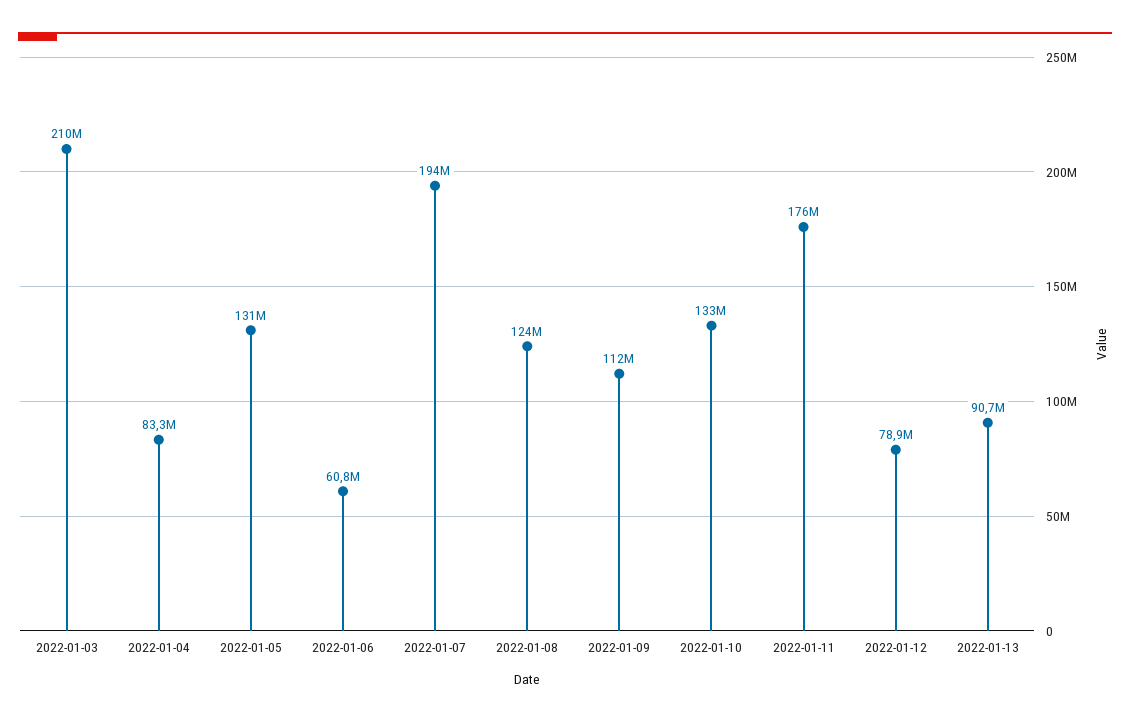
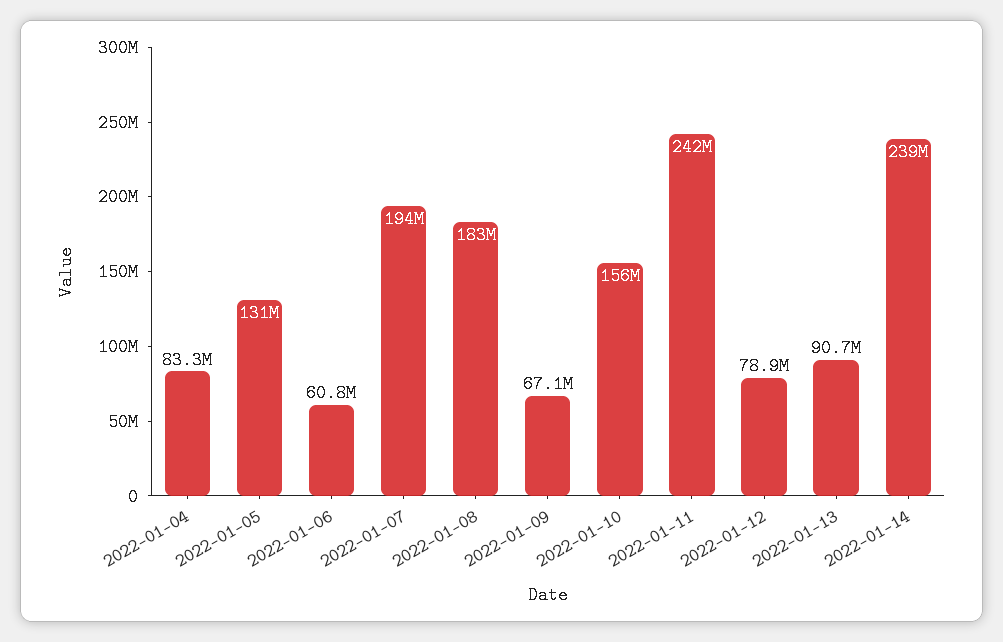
2022-01-03: 210000000 -> none
2022-01-08: 124000000 -> 183000000
2022-01-09: 112000000 -> 67100000
2022-01-10: 133000000 -> 156000000
2022-01-11: 176000000 -> 242000000
2022-01-14: none -> 239000000

